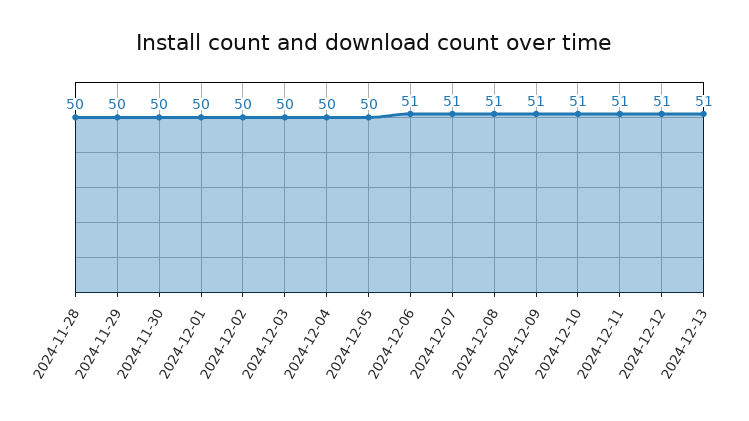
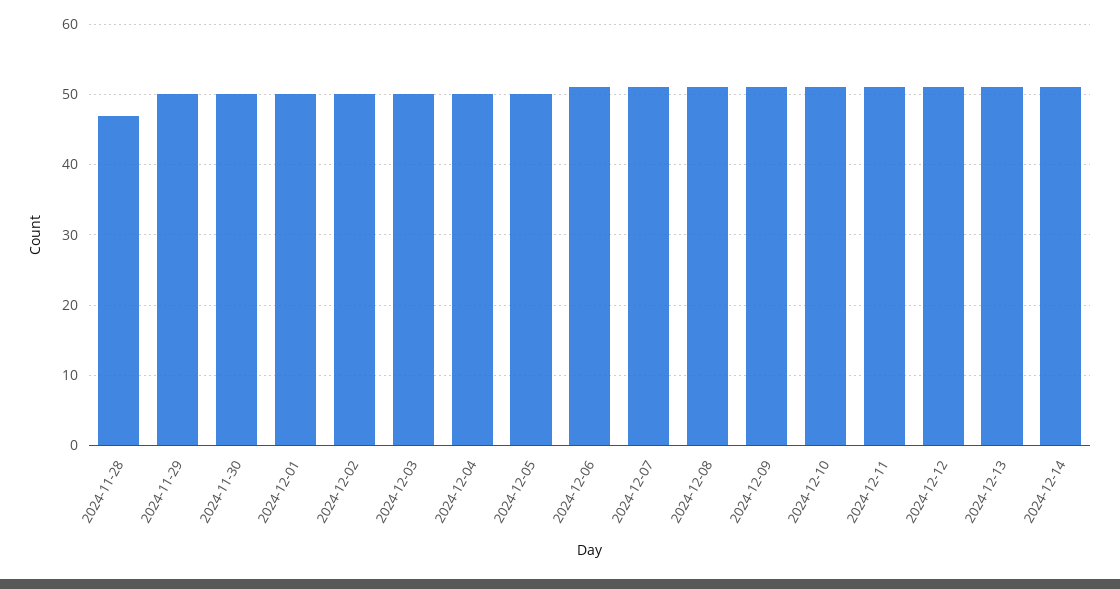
2024-11-28: 50 -> 47
2024-12-14: none -> 51

